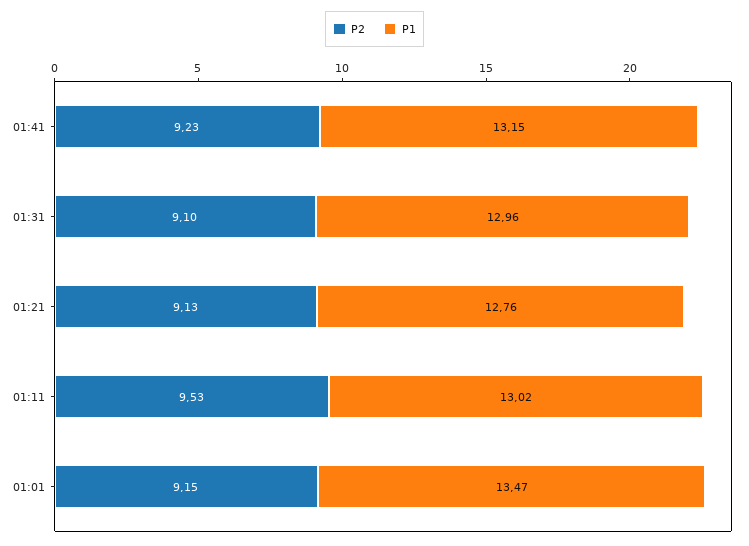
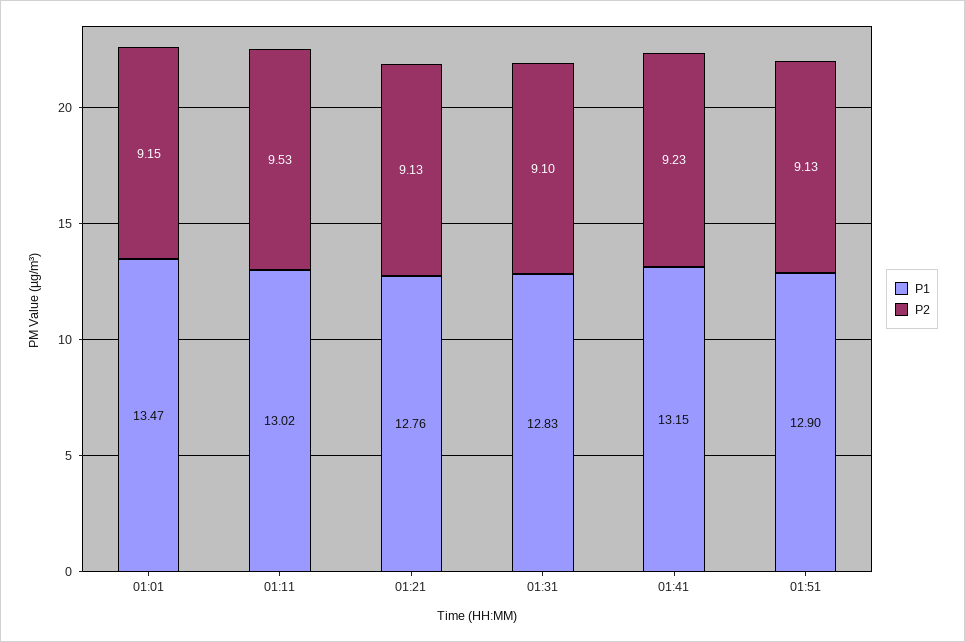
P1, 01:31: 12.96 -> 12.83
P1, 01:51: none -> 12.9
P2, 01:51: none -> 9.13

